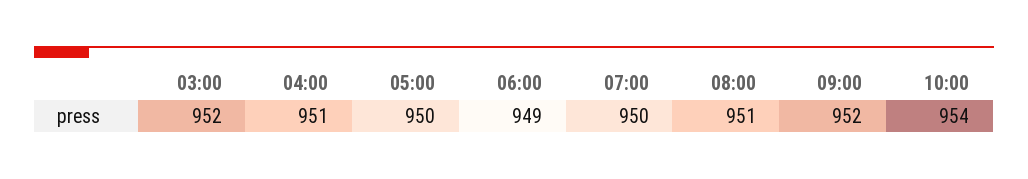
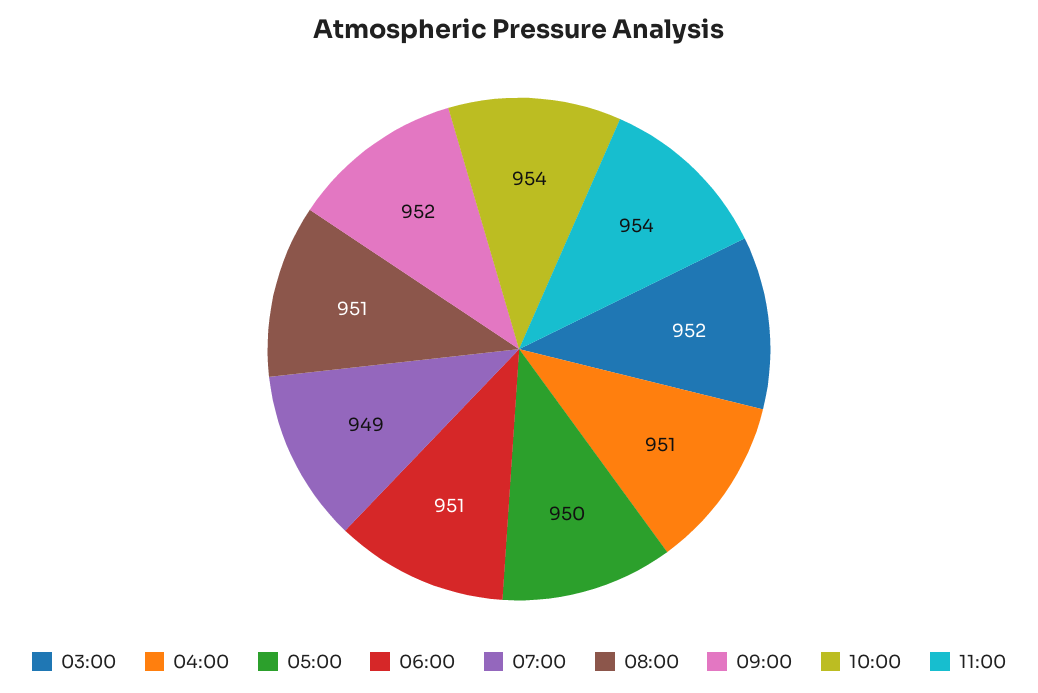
06:00: 949 -> 951
07:00: 950 -> 949
11:00: none -> 954

